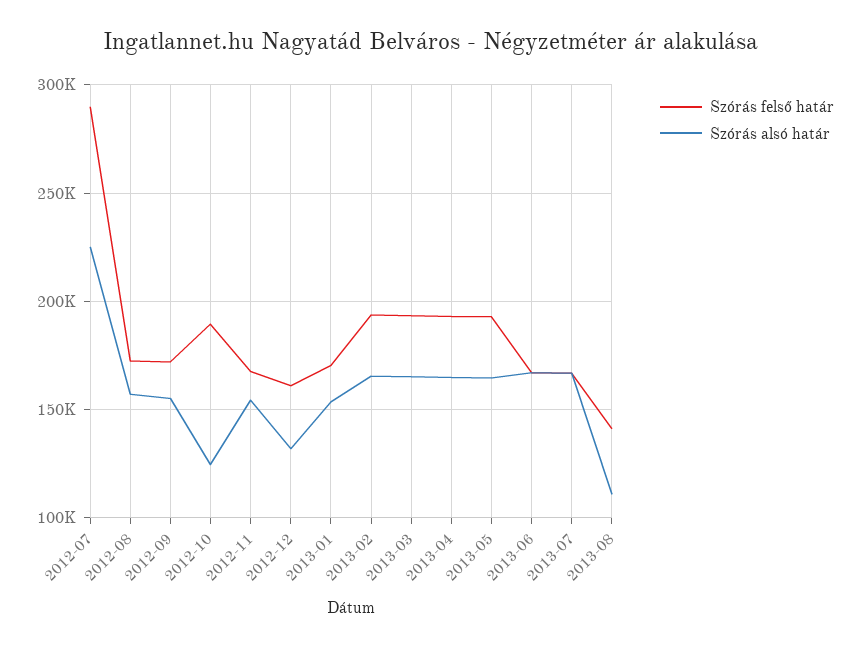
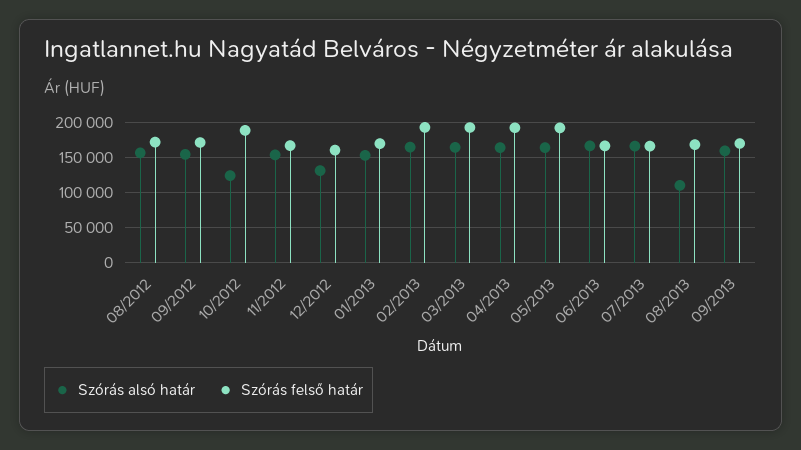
Szórás felső határ, 2012-07: 290000 -> none
Szórás alsó határ, 2012-07: 225000 -> none
Szórás felső határ, 2013-08: 140000 -> 170000
Szórás alsó határ, 09/2013: none -> 160000
Szórás felső határ, 09/2013: none -> 170000

